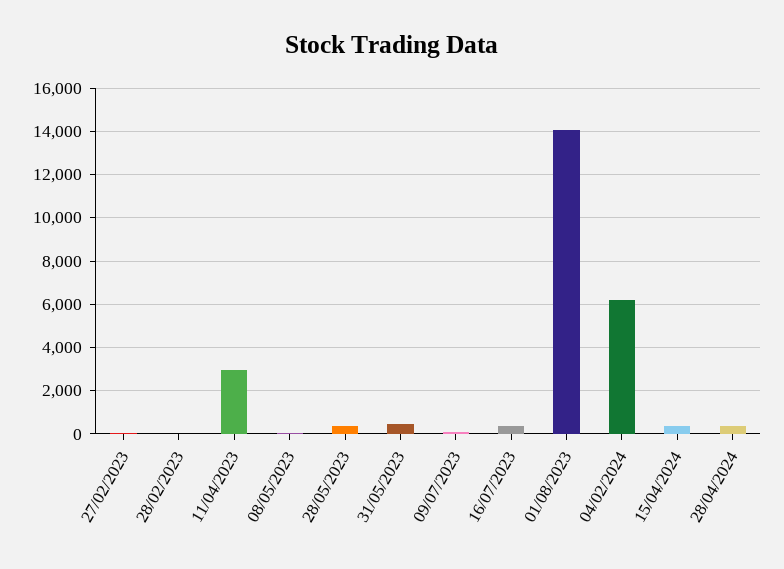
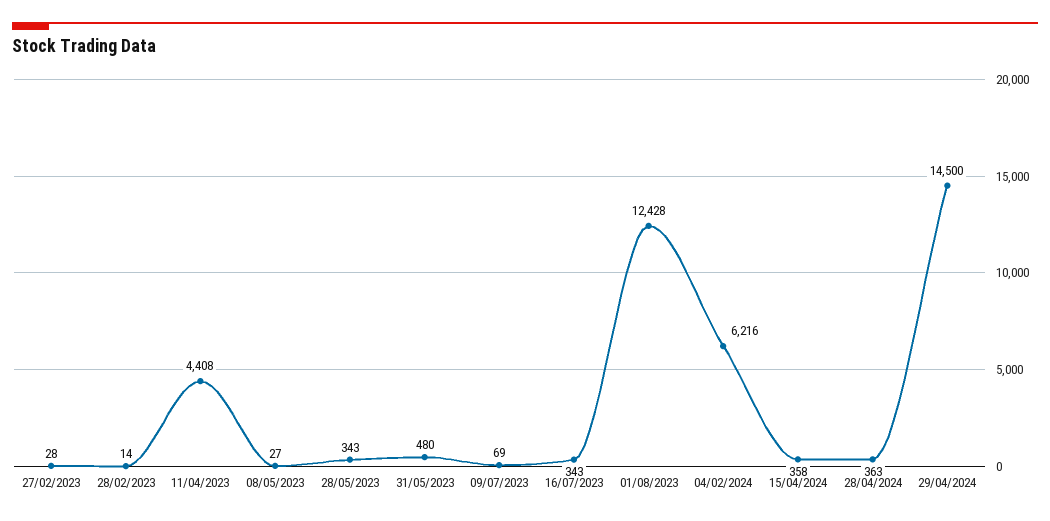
11/04/2023: 3000 -> 4408
01/08/2023: 14000 -> 12428
29/04/2024: none -> 14500

